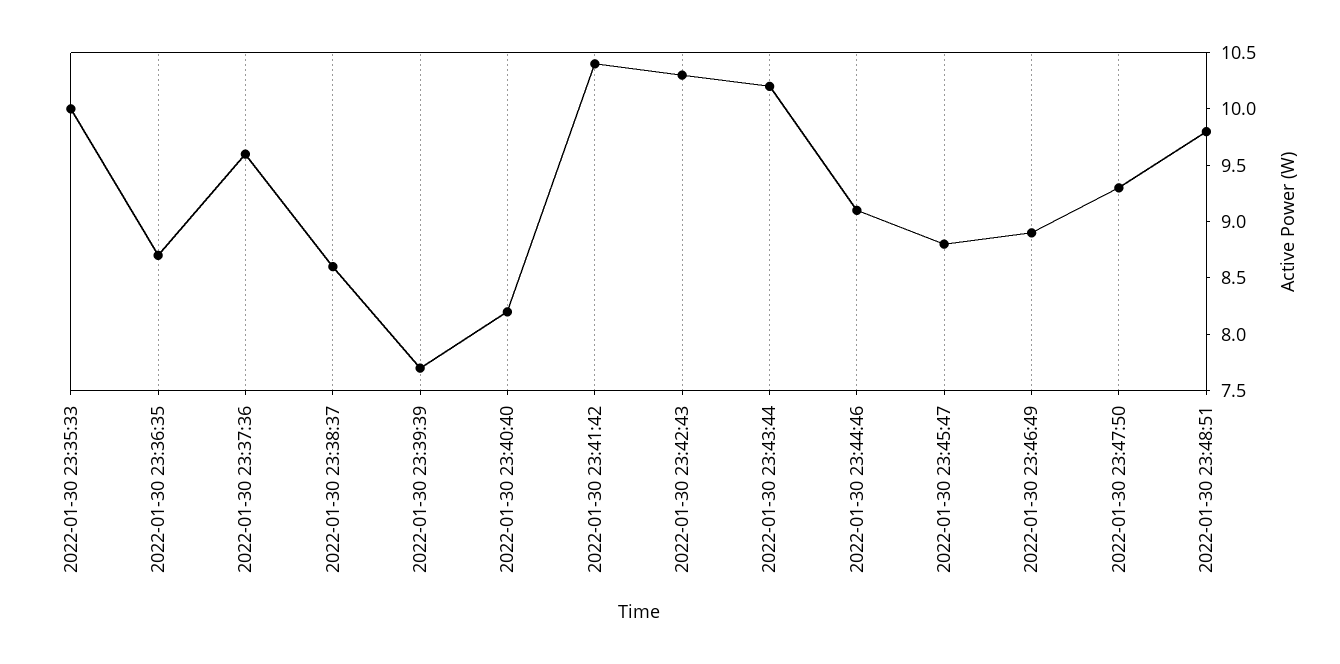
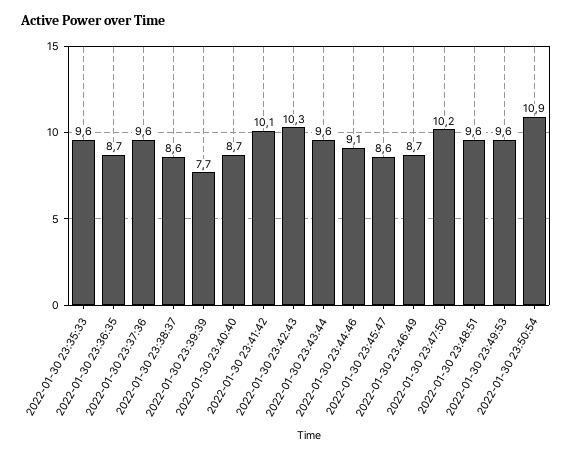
2022-01-30 23:35:33: 10 -> 9.6
2022-01-30 23:40:40: 8.2 -> 8.7
2022-01-30 23:41:42: 10.4 -> 10.1
2022-01-30 23:43:44: 10.2 -> 9.6
2022-01-30 23:45:47: 8.8 -> 8.6
2022-01-30 23:46:49: 8.9 -> 8.7
2022-01-30 23:47:50: 9.3 -> 10.2
2022-01-30 23:48:51: 9.8 -> 9.6
2022-01-30 23:49:53: none -> 9.6
2022-01-30 23:50:54: none -> 10.9

